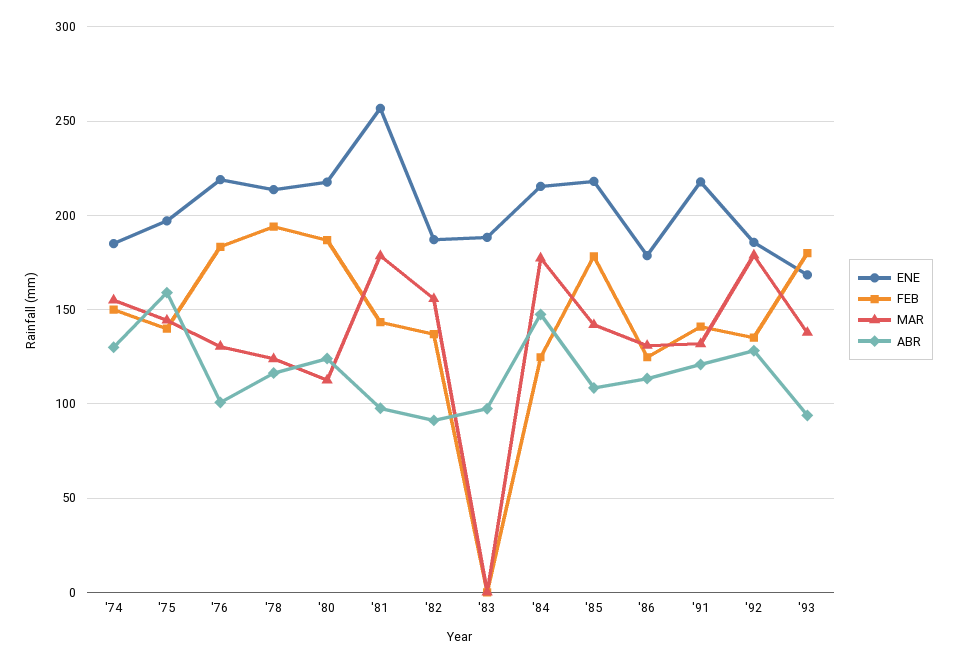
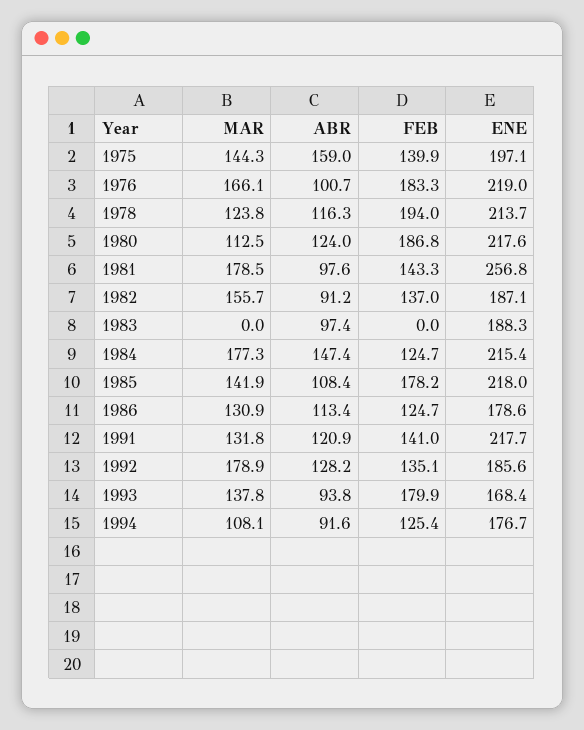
ENE, '74: 185 -> none
FEB, '74: 150 -> none
MAR, '74: 155 -> none
ABR, '74: 130 -> none
MAR, '76: 130 -> 166.1
MAR, 1994: none -> 108.1
ABR, 1994: none -> 91.6
FEB, 1994: none -> 125.4
ENE, 1994: none -> 176.7

